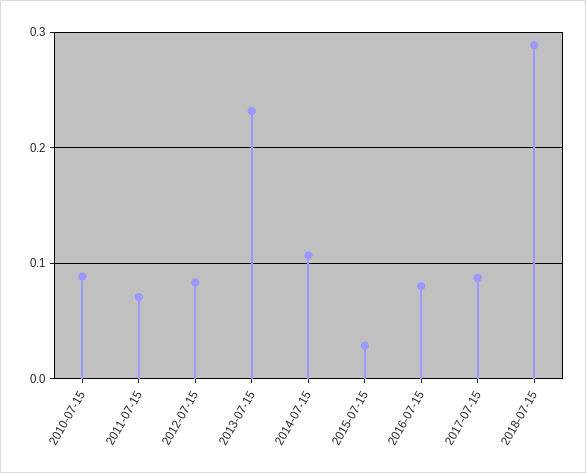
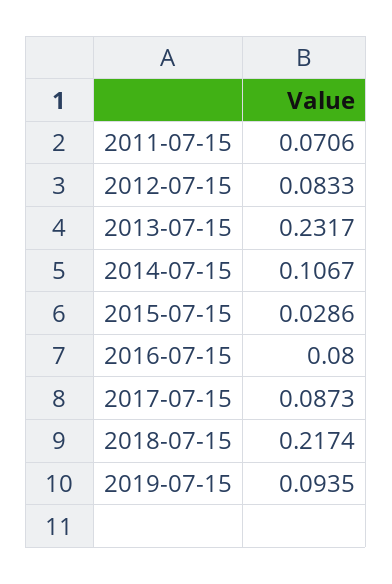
2010-07-15: 0.09 -> none
2018-07-15: 0.29 -> 0.2174
2019-07-15: none -> 0.0935

